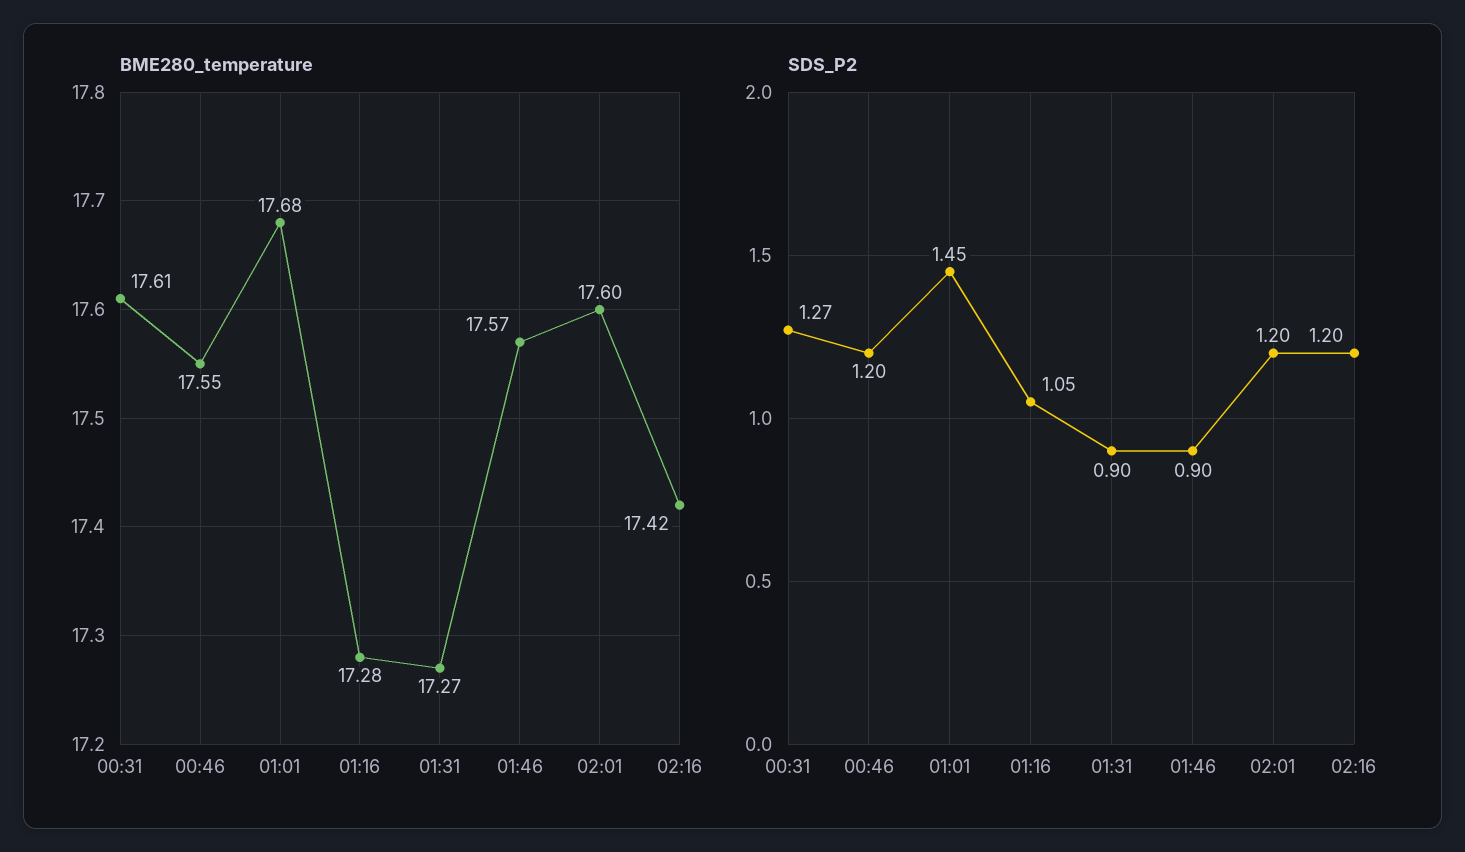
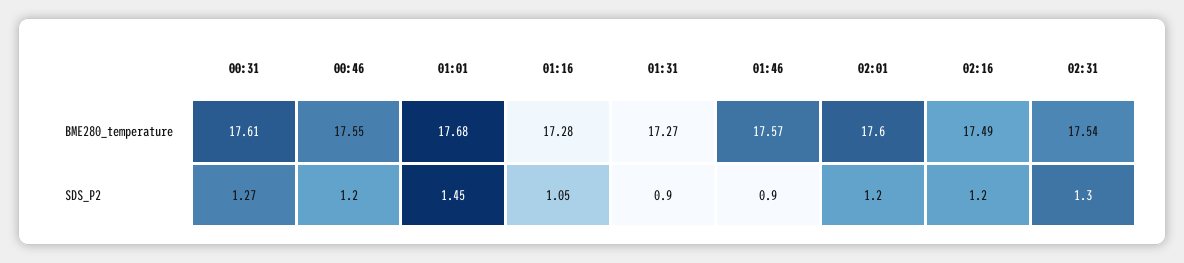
BME280_temperature, 02:16: 17.42 -> 17.49
BME280_temperature, 02:31: none -> 17.54
SDS_P2, 02:31: none -> 1.3

